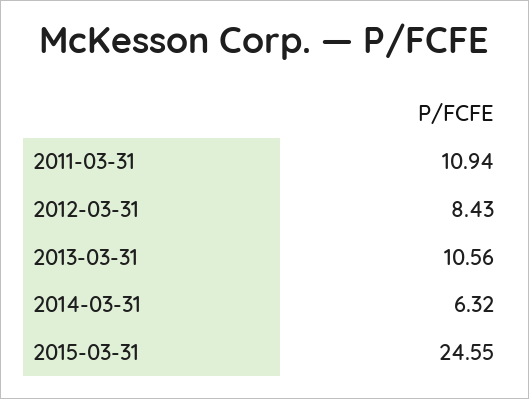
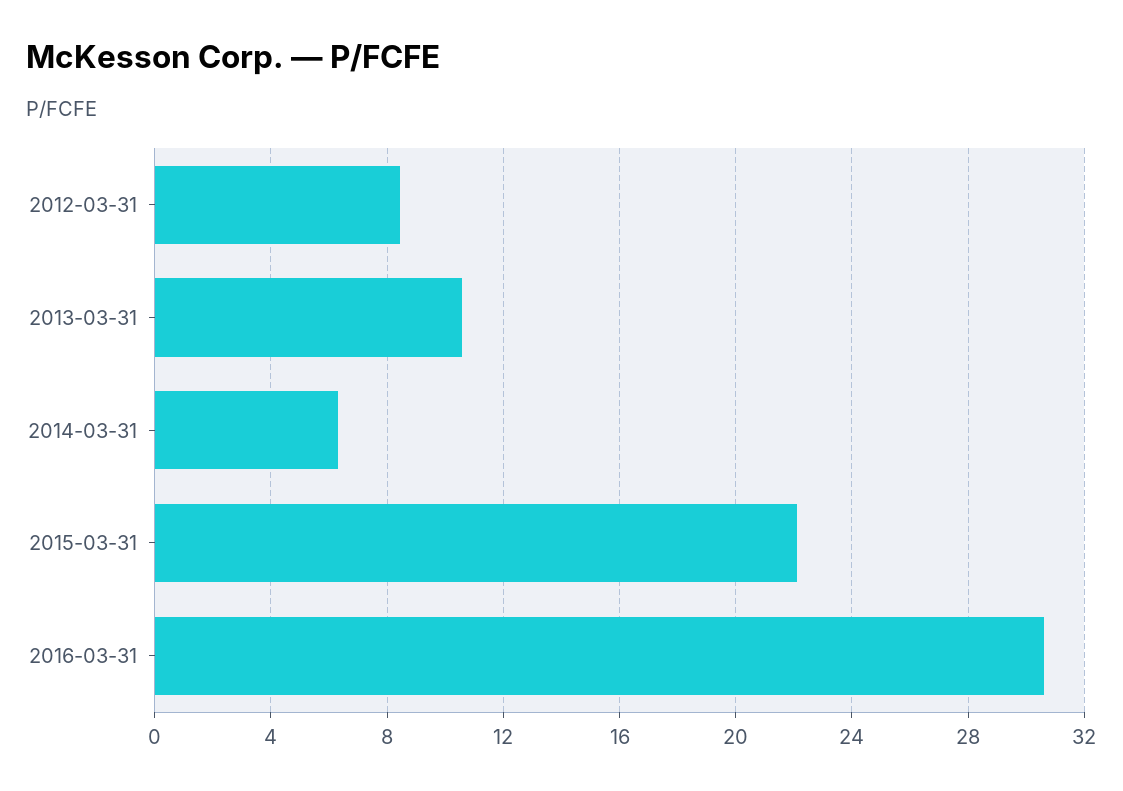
2011-03-31: 10.94 -> none
2015-03-31: 24.55 -> 22
2016-03-31: none -> 30.5

